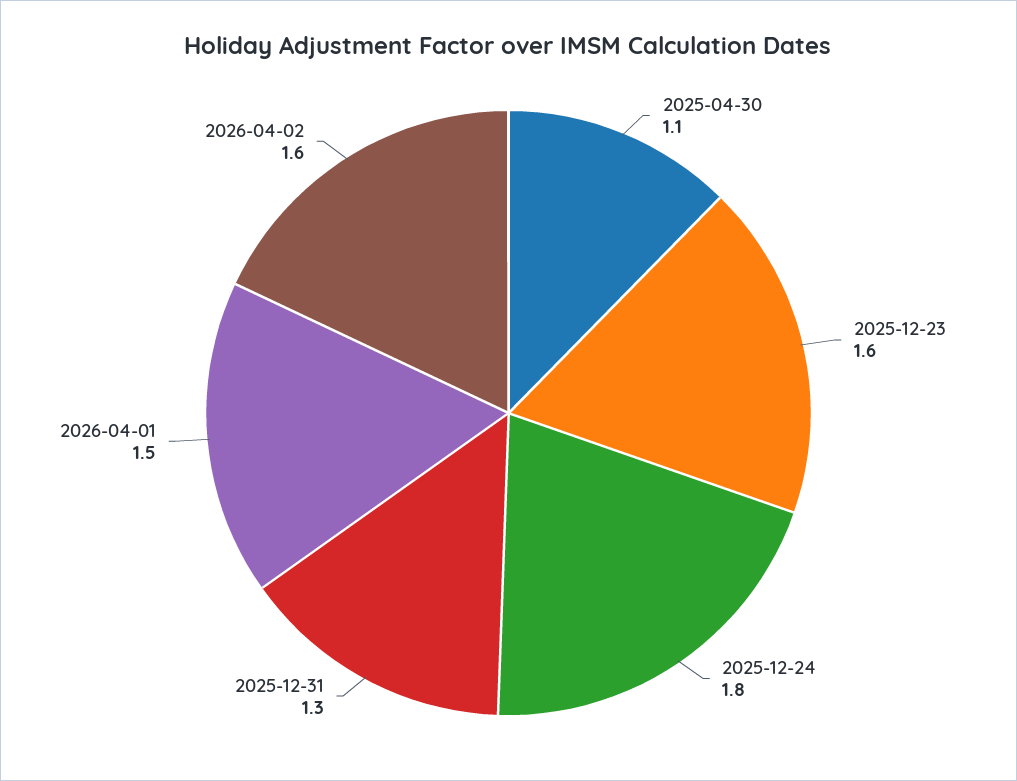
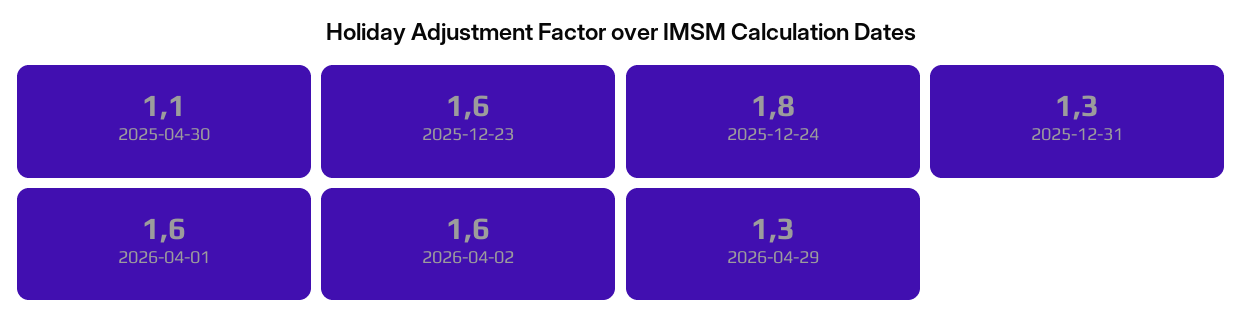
2026-04-01: 1.5 -> 1.6
2026-04-29: none -> 1.3

